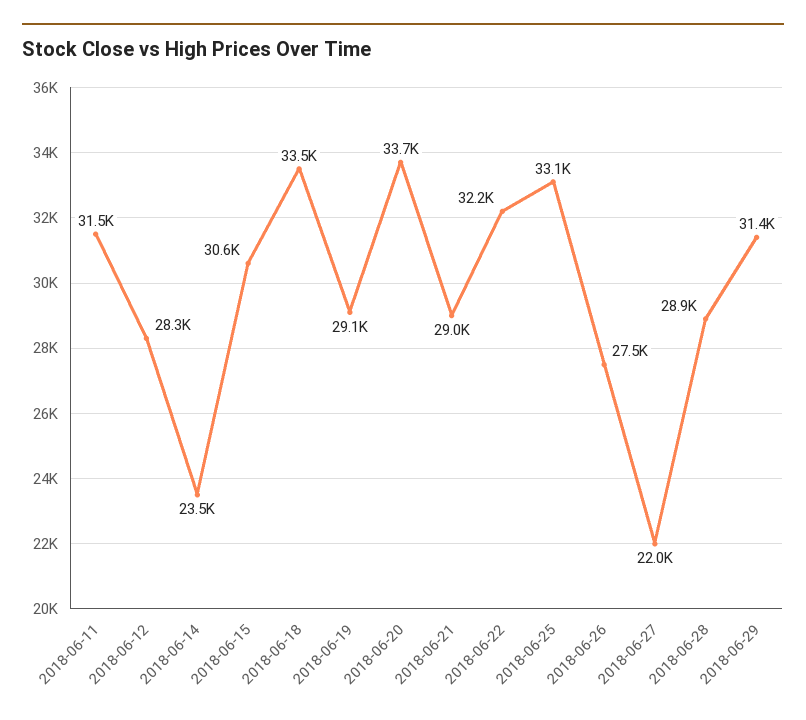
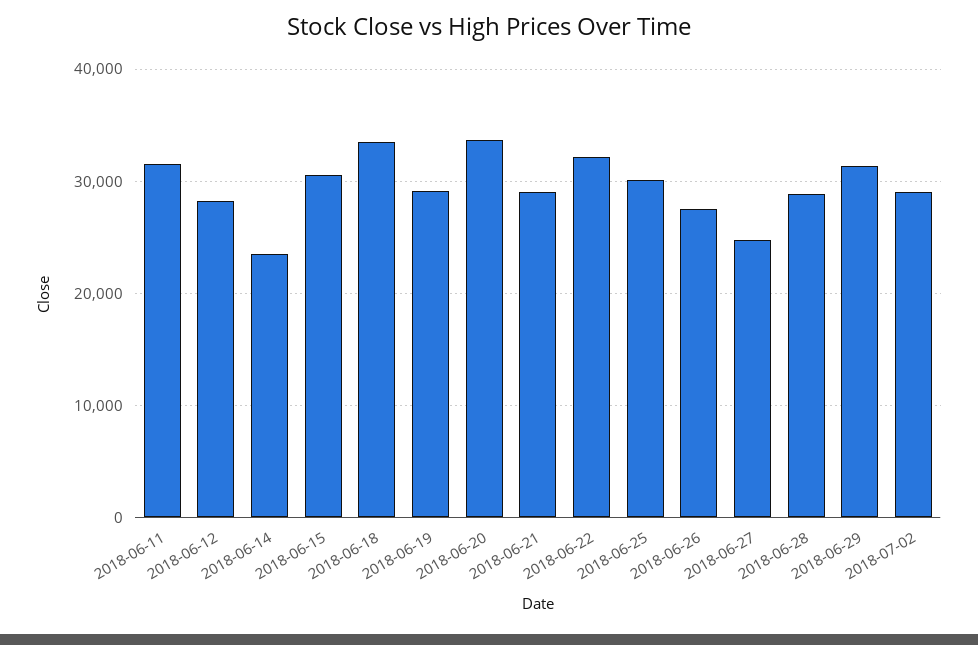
2018-06-25: 33100 -> 30000
2018-06-27: 22000 -> 25000
2018-07-02: none -> 29000

